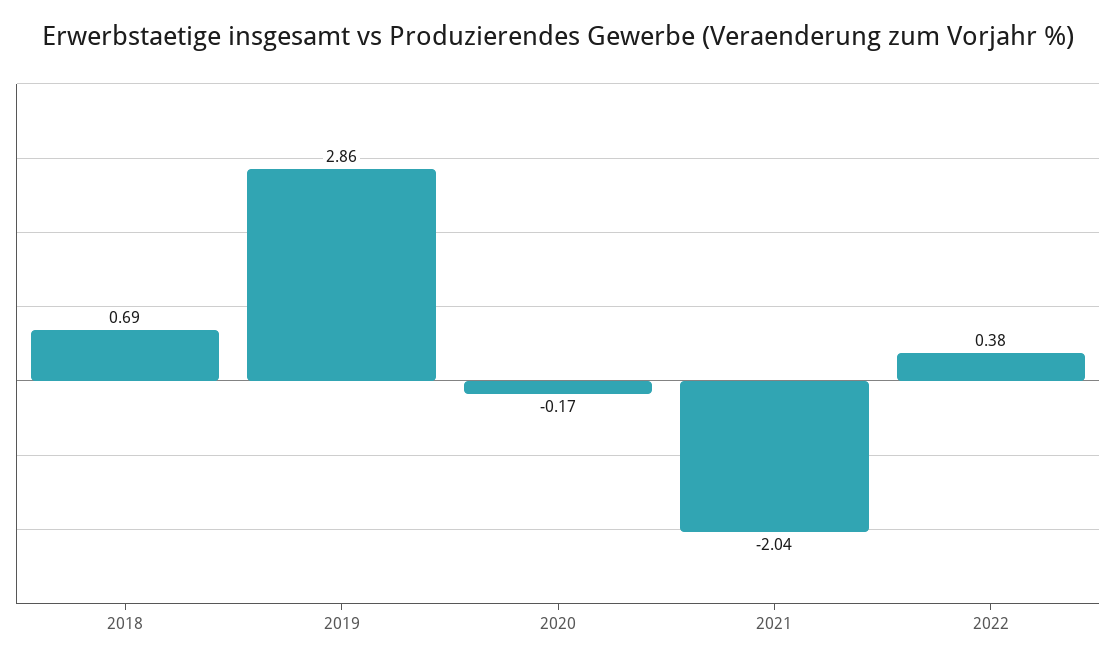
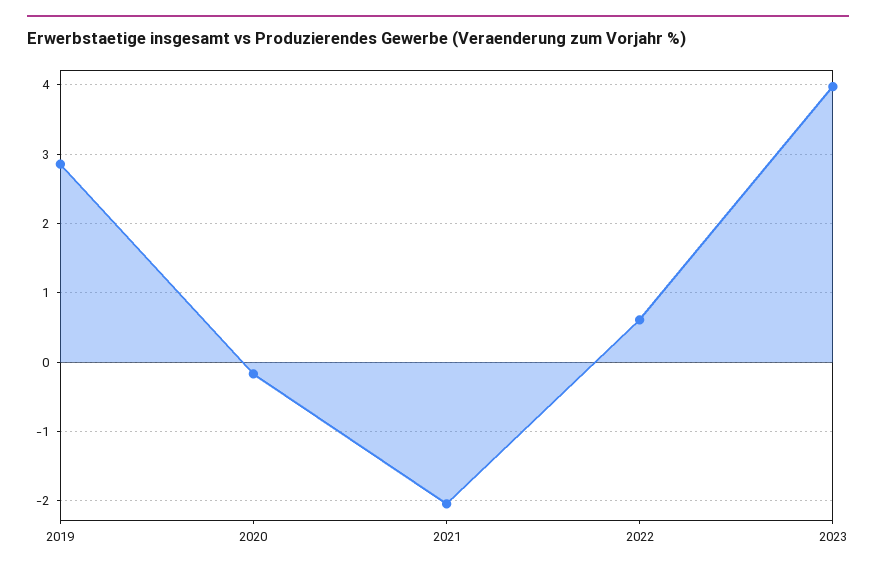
2018: 0.69 -> none
2022: 0.38 -> 0.6
2023: none -> 4

